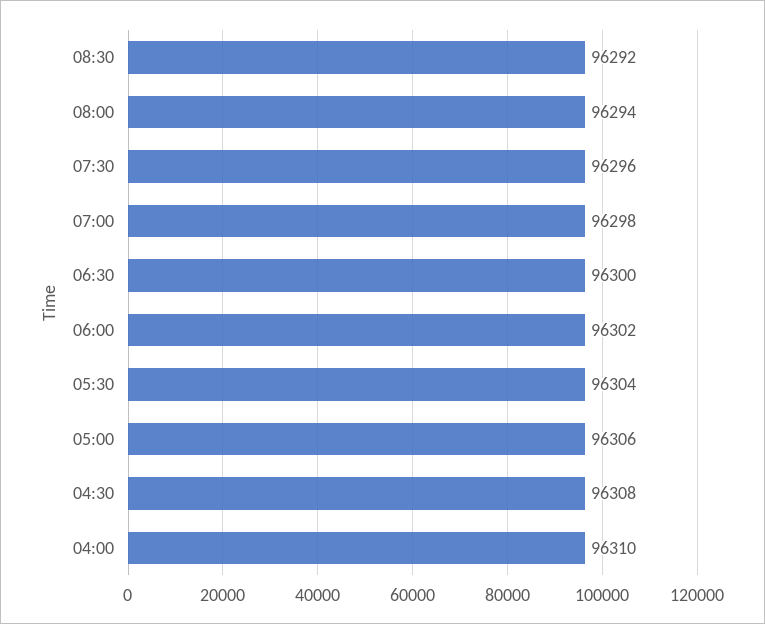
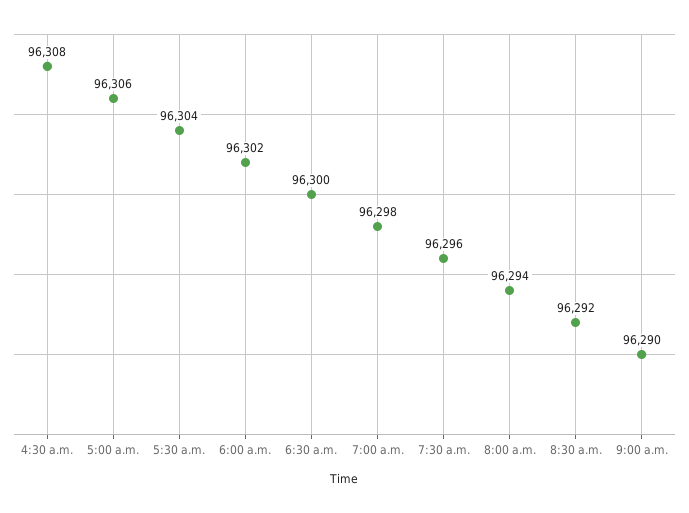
04:00: 96310 -> none
9:00 a.m.: none -> 96290

